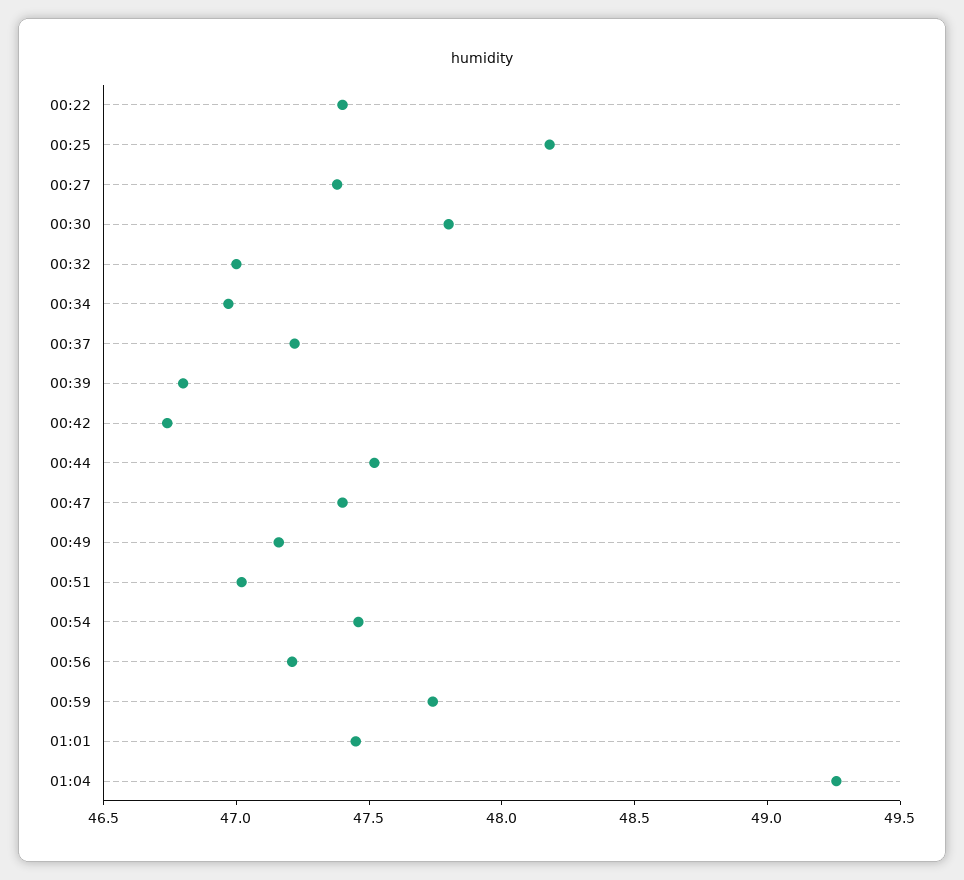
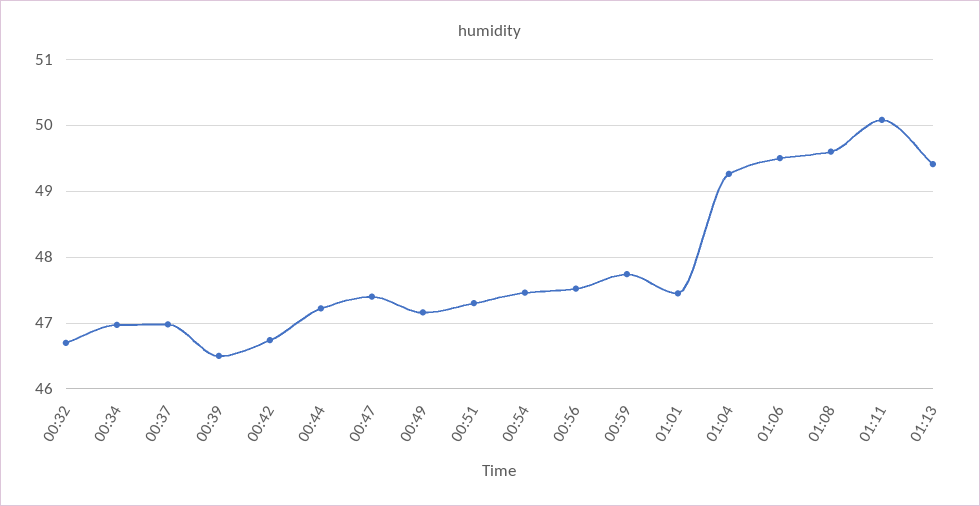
00:22: 47.4 -> none
00:25: 48.2 -> none
00:27: 47.4 -> none
00:30: 47.8 -> none
00:32: 47 -> 46.7
00:37: 47.2 -> 47
00:39: 46.8 -> 46.5
00:44: 47.5 -> 47.2
00:51: 47 -> 47.3
00:56: 47.2 -> 47.5
01:06: none -> 49.5
01:08: none -> 49.6
01:11: none -> 50.1
01:13: none -> 49.4

